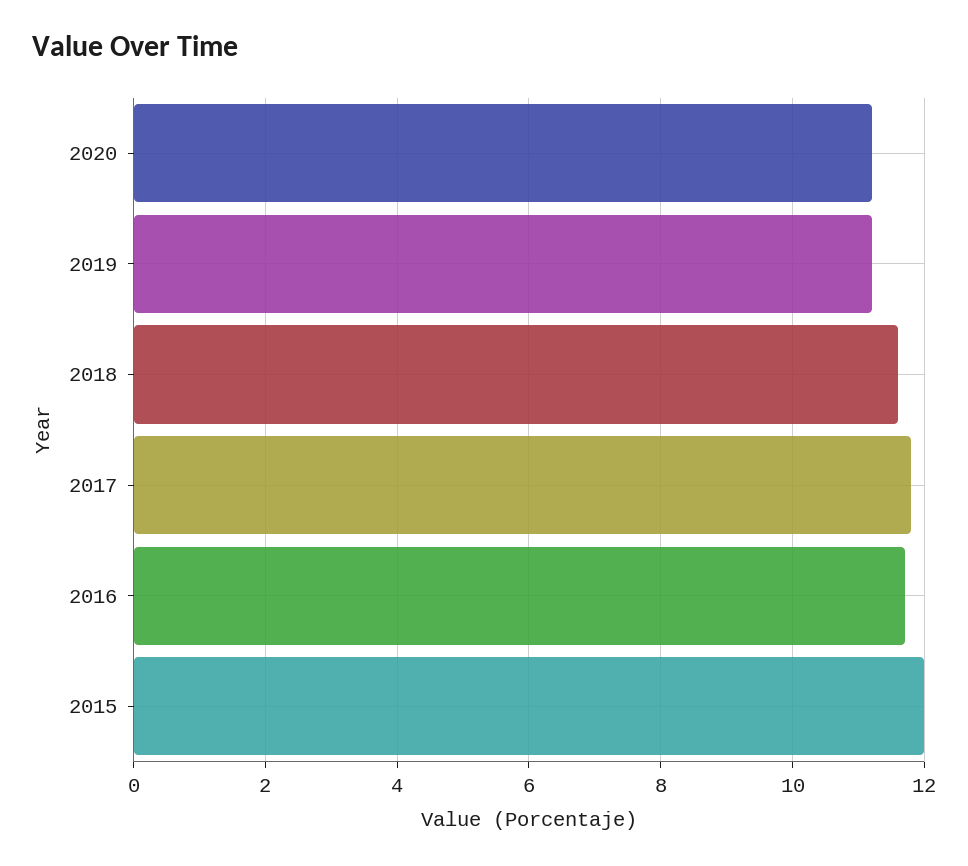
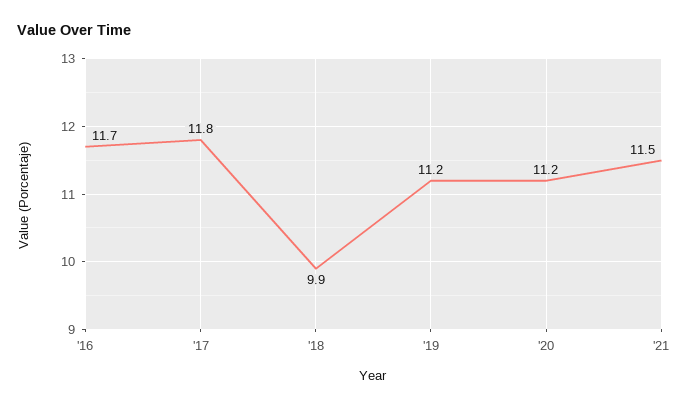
2018: 11.5 -> 9.9
2015: 12 -> none
'21: none -> 11.5

